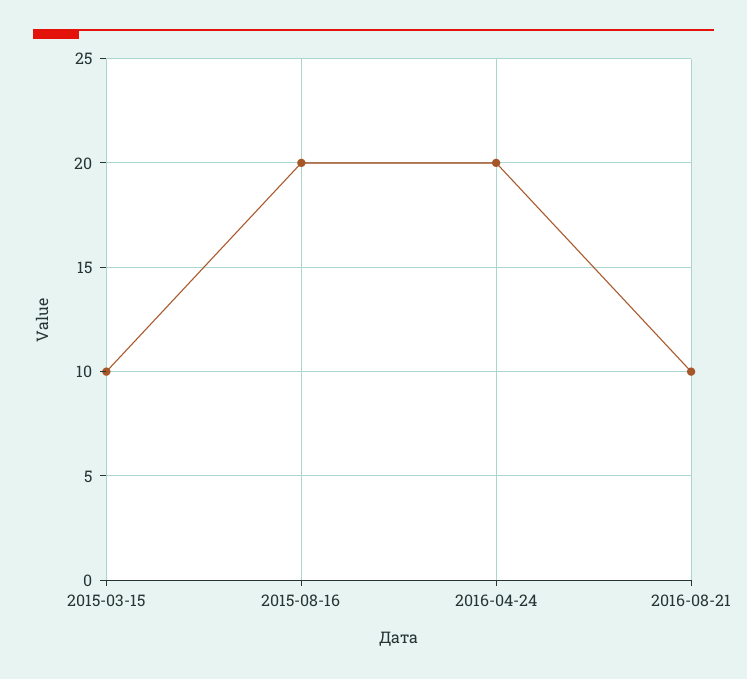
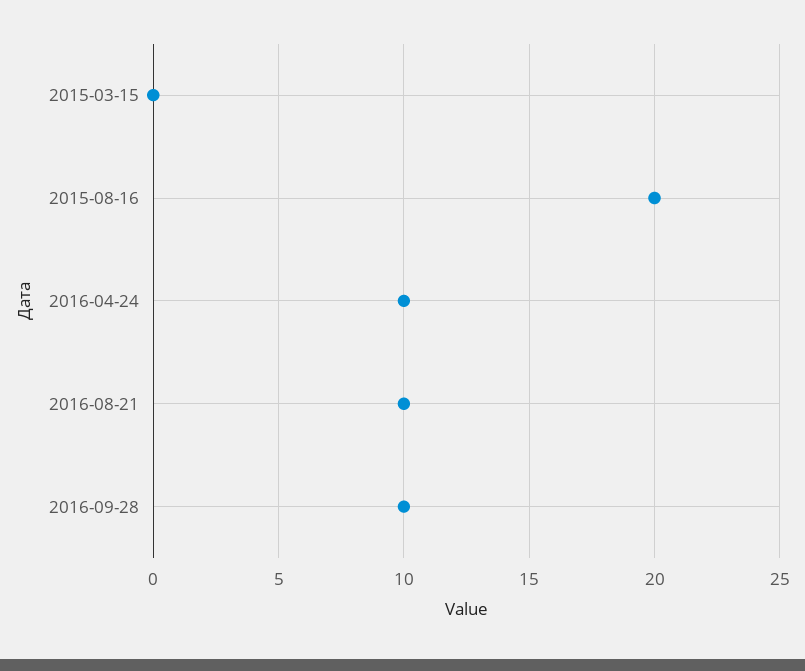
2015-03-15: 10 -> 0
2016-04-24: 20 -> 10
2016-09-28: none -> 10

